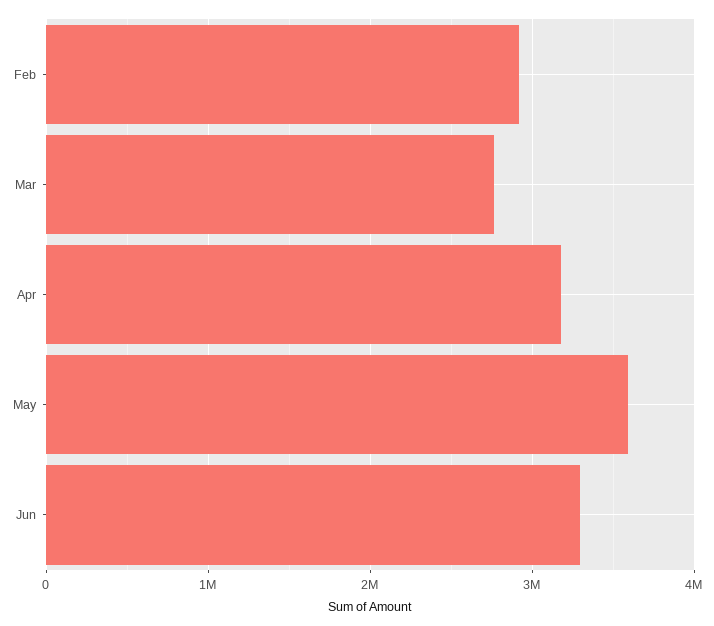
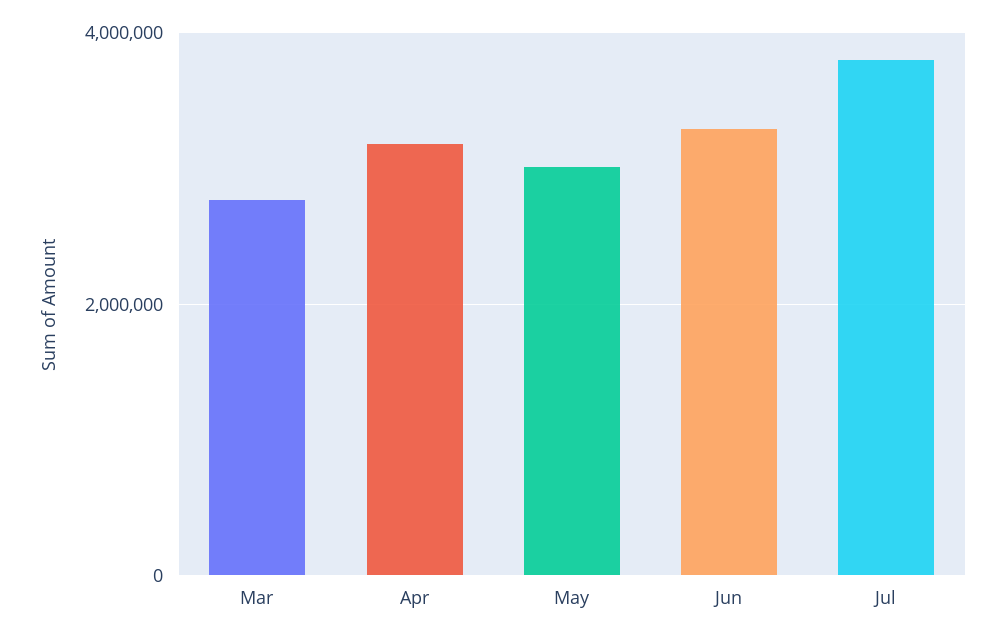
Feb: 2900000 -> none
May: 3600000 -> 3000000
Jul: none -> 3800000

